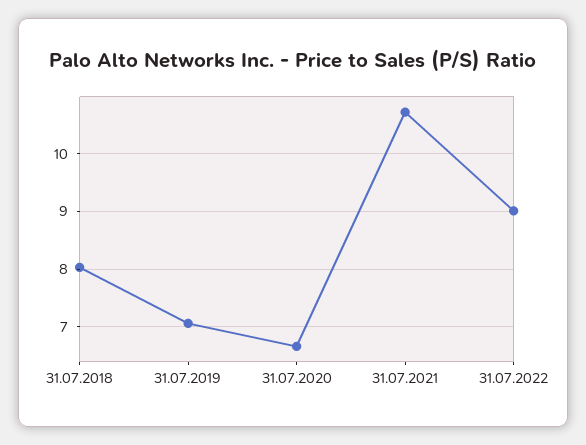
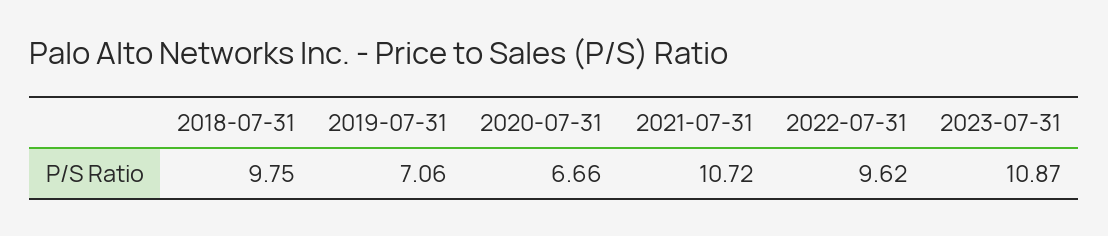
31.07.2018: 8 -> 9.75
31.07.2022: 9 -> 9.62
2023-07-31: none -> 10.87

